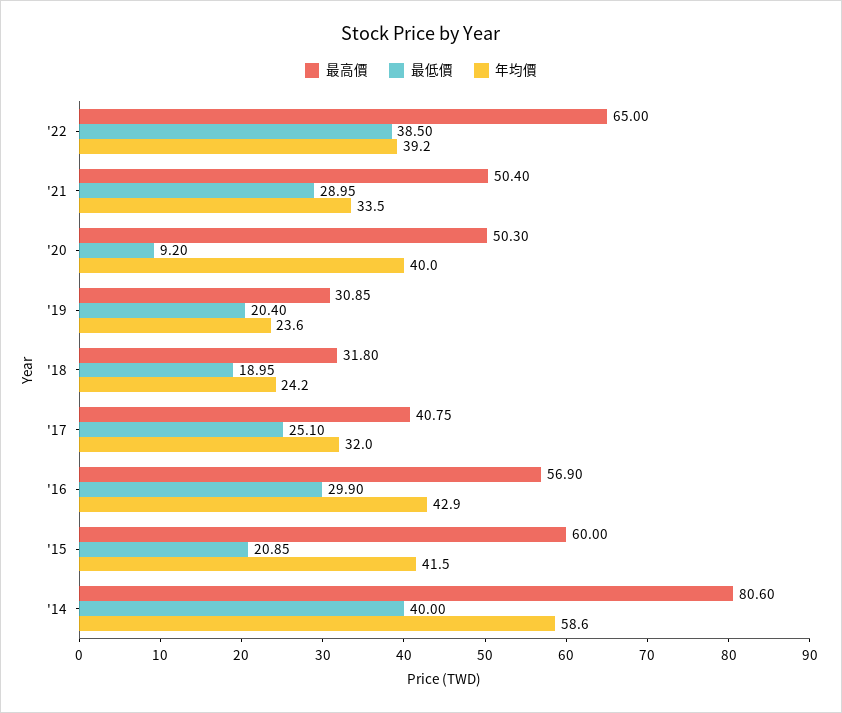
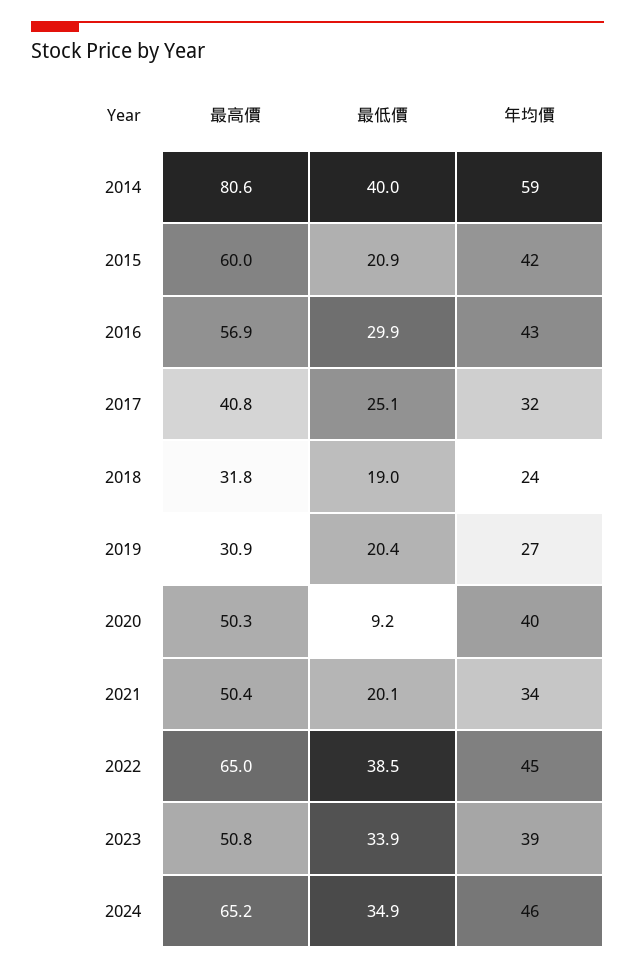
年均價, '22: 39.2 -> 45
最低價, '21: 28.95 -> 20.1
年均價, '19: 23.6 -> 27
最高價, 2023: none -> 50.8
最低價, 2023: none -> 33.9
年均價, 2023: none -> 39
最高價, 2024: none -> 65.2
最低價, 2024: none -> 34.9
年均價, 2024: none -> 46

